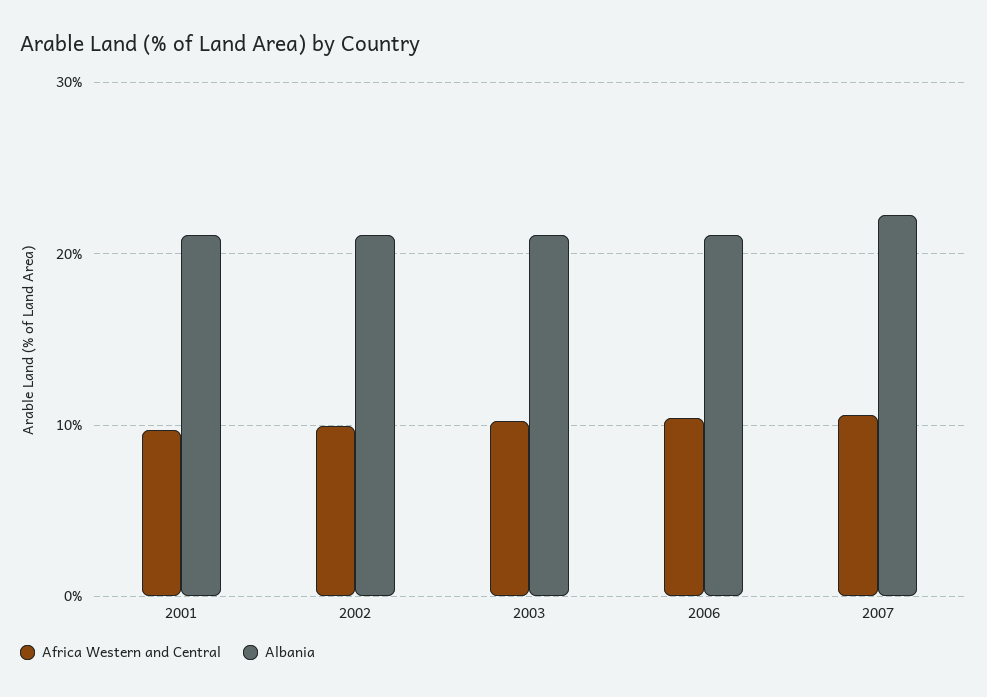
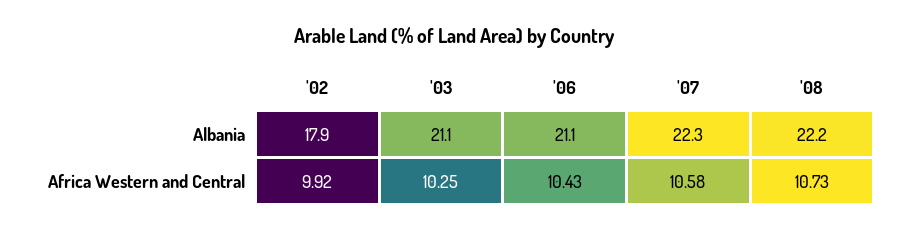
Africa Western and Central, 2001: 10 -> none
Albania, 2001: 21 -> none
Albania, 2002: 21 -> 17.9
Albania, '08: none -> 22.2
Africa Western and Central, '08: none -> 10.73

